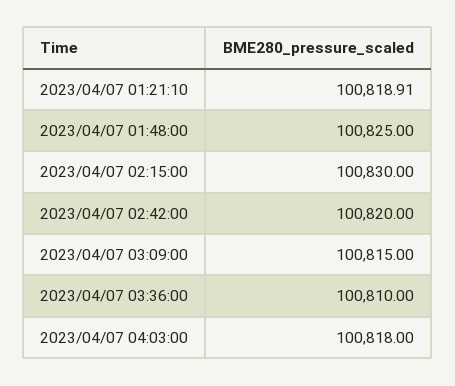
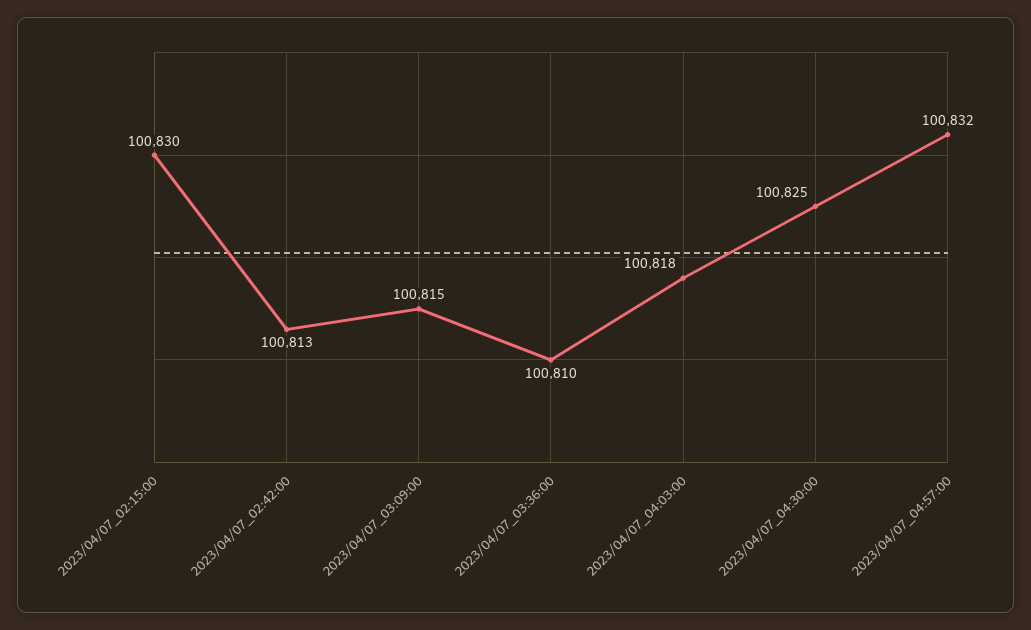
2023/04/07 01:21:10: 100818.91 -> none
2023/04/07 01:48:00: 100825 -> none
2023/04/07 02:42:00: 100820 -> 100813
2023/04/07_04:30:00: none -> 100825
2023/04/07_04:57:00: none -> 100832

